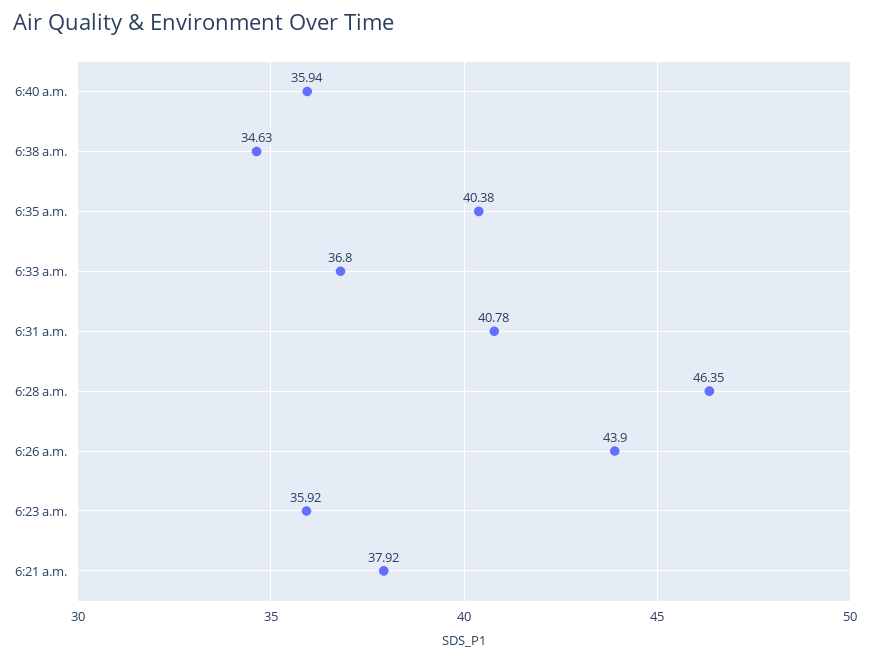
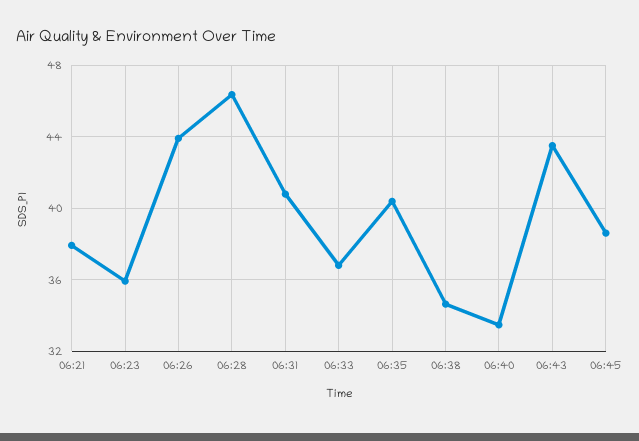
6:40 a.m.: 35.94 -> 33.5
06:43: none -> 43.5
06:45: none -> 38.5

